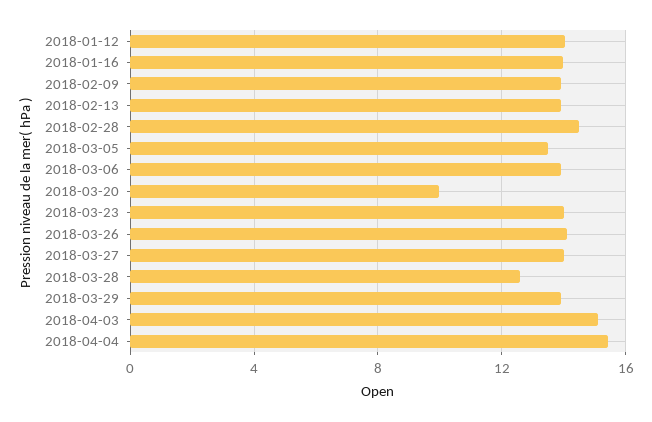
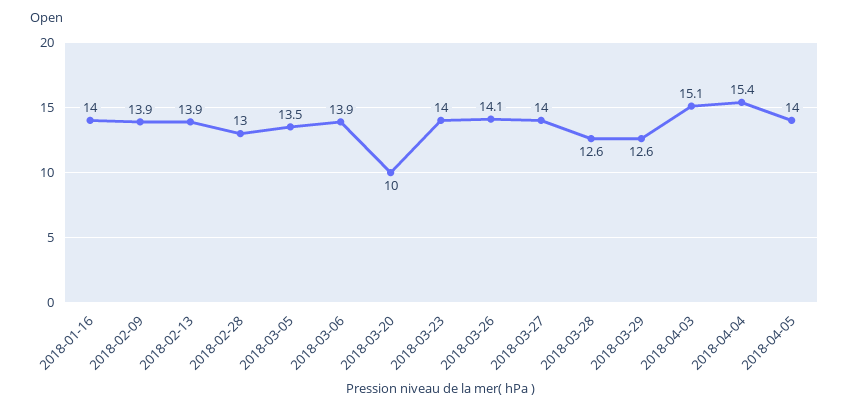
2018-01-12: 14 -> none
2018-02-28: 14.5 -> 13
2018-03-29: 14 -> 12.6
2018-04-05: none -> 14

